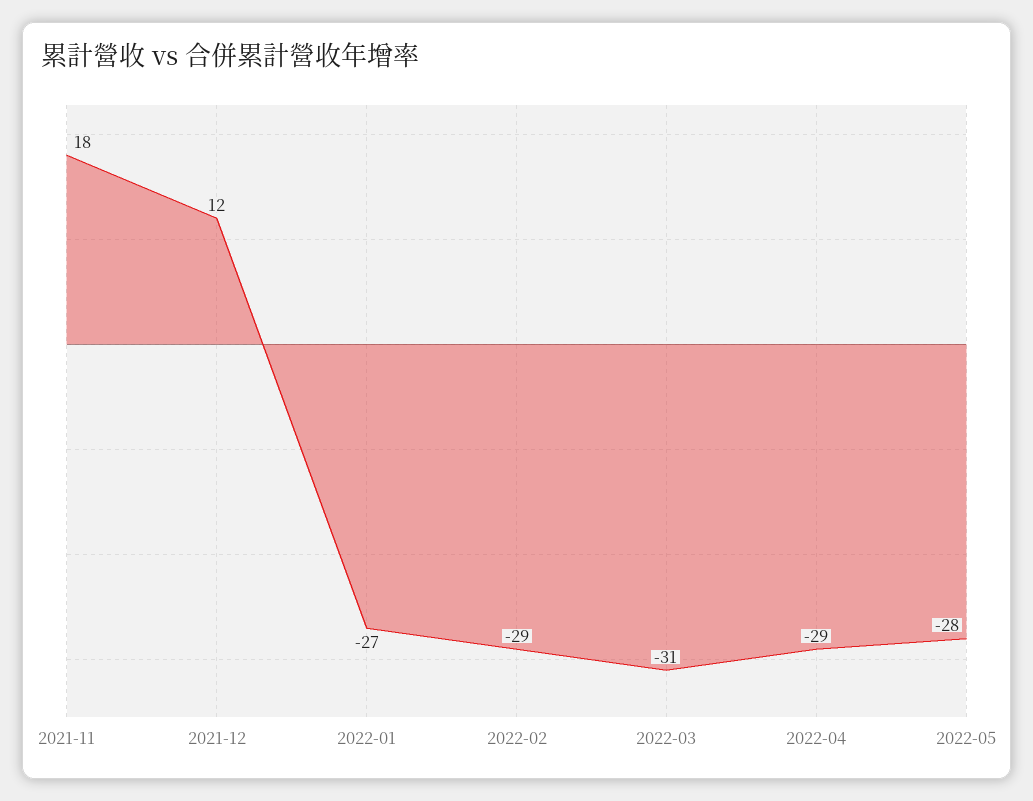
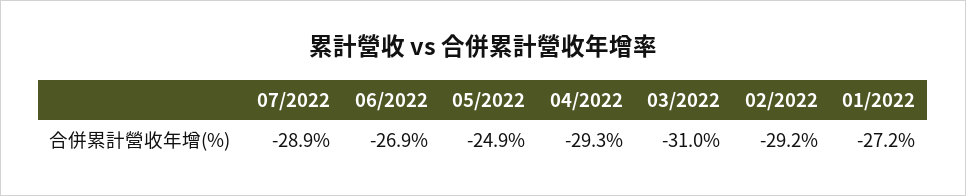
2021-11: 18 -> none
2021-12: 12 -> none
2022-05: -28 -> -24.9
07/2022: none -> -28.9
06/2022: none -> -26.9

